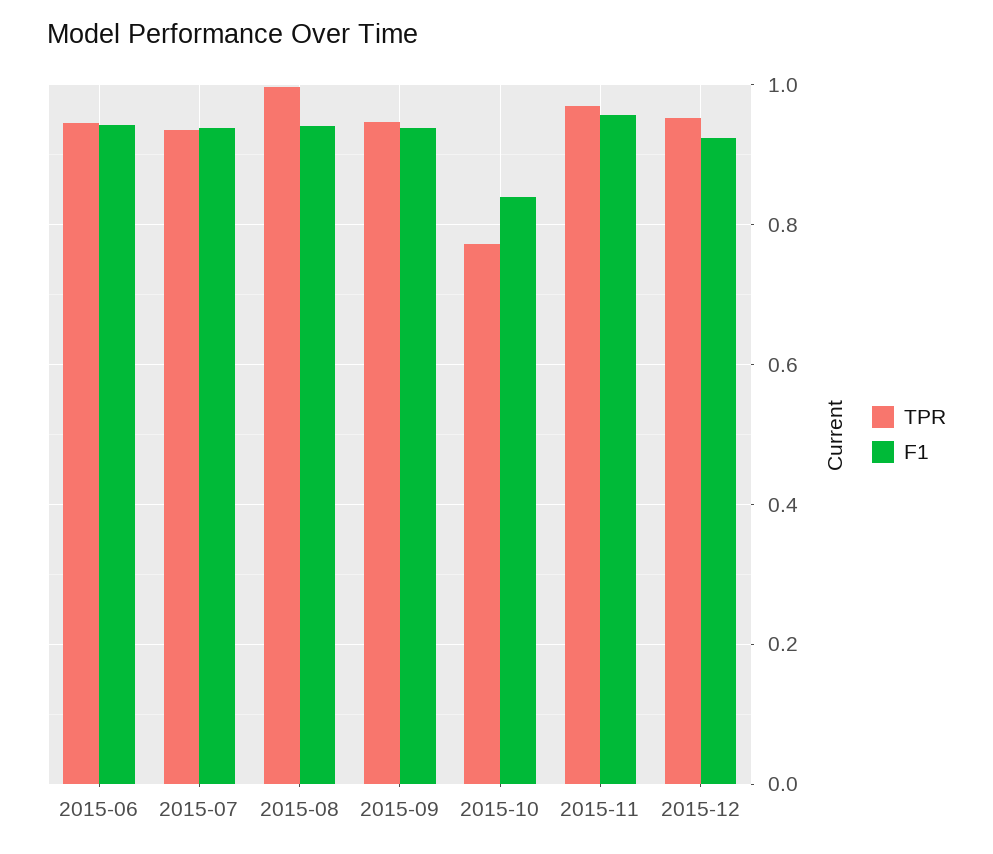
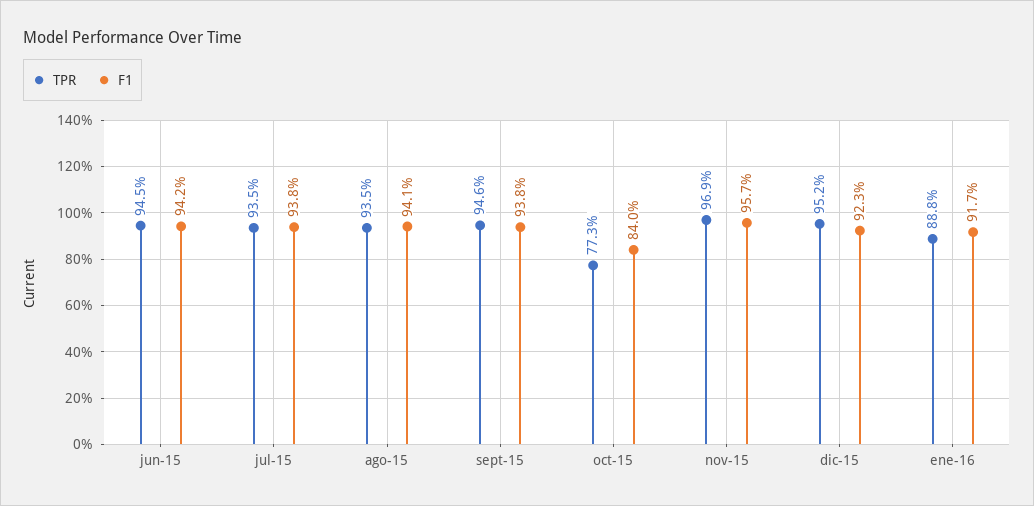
TPR, 2015-08: 1 -> 0.935
TPR, ene-16: none -> 0.888
F1, ene-16: none -> 0.917

